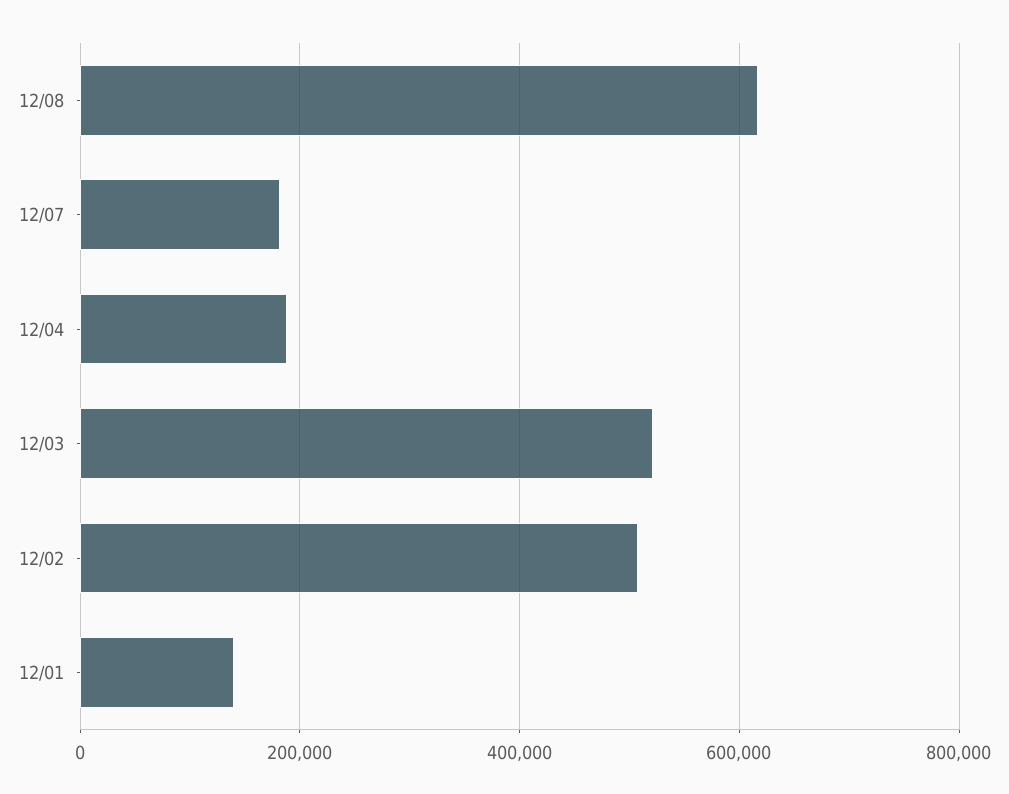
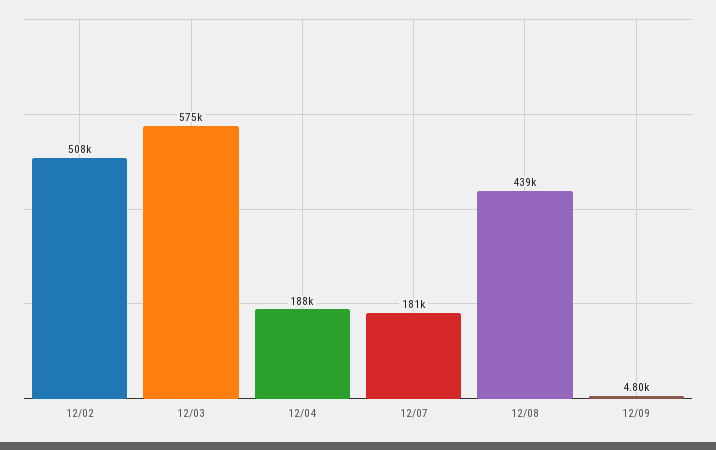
12/08: 620000 -> 439000
12/03: 520000 -> 575000
12/01: 140000 -> none
12/09: none -> 4800

